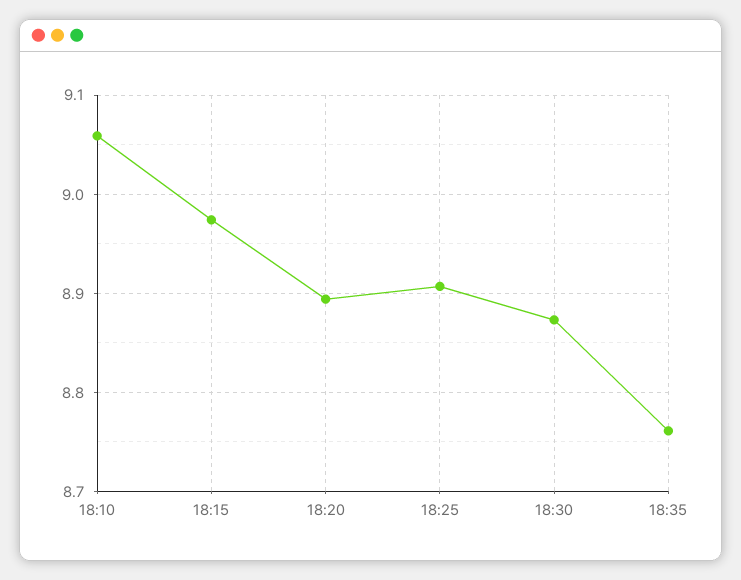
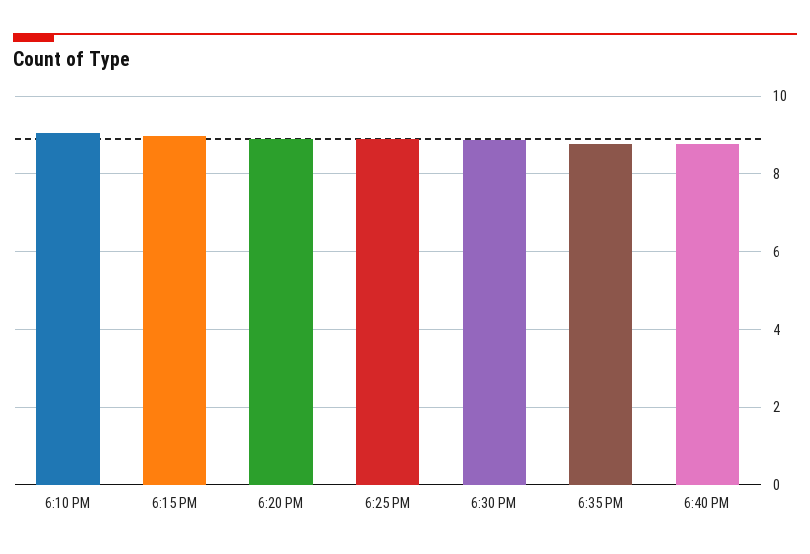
6:40 PM: none -> 8.8

